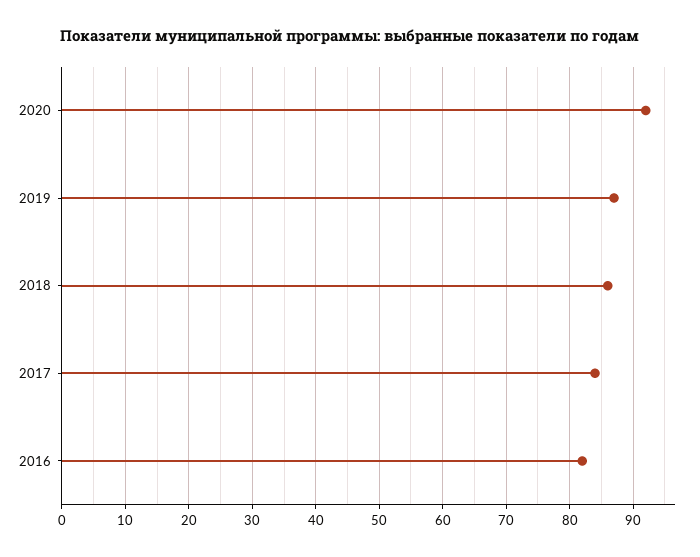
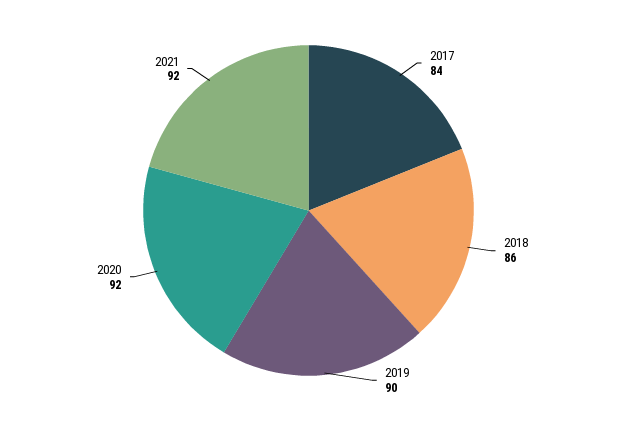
2019: 87 -> 90
2016: 82 -> none
2021: none -> 92

